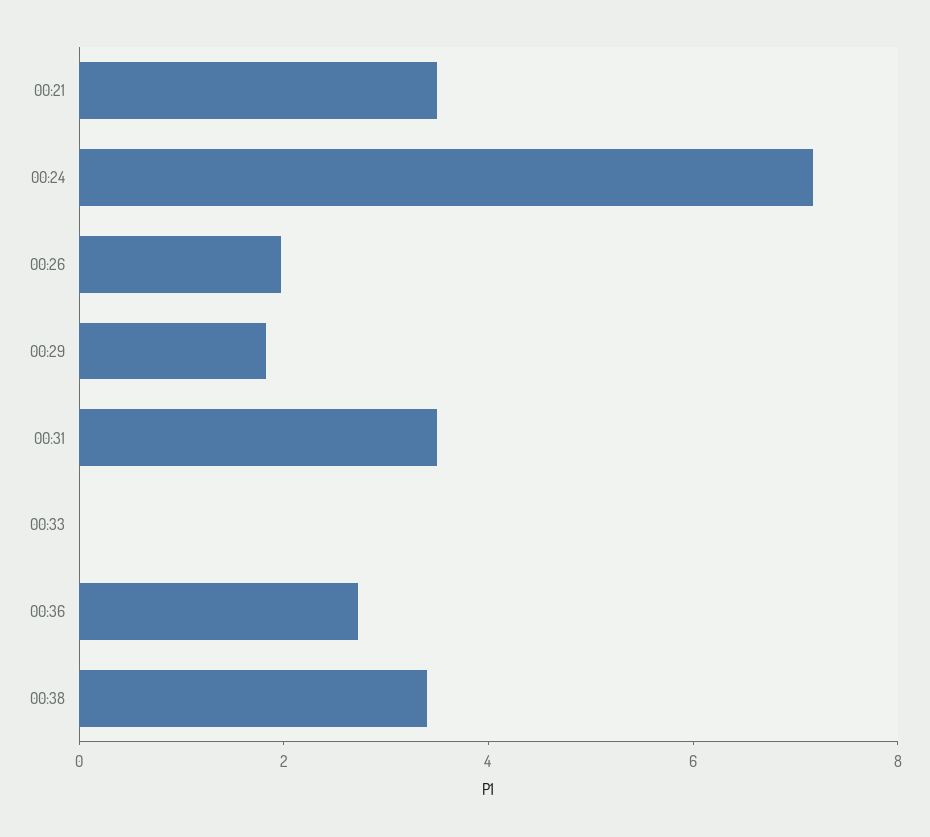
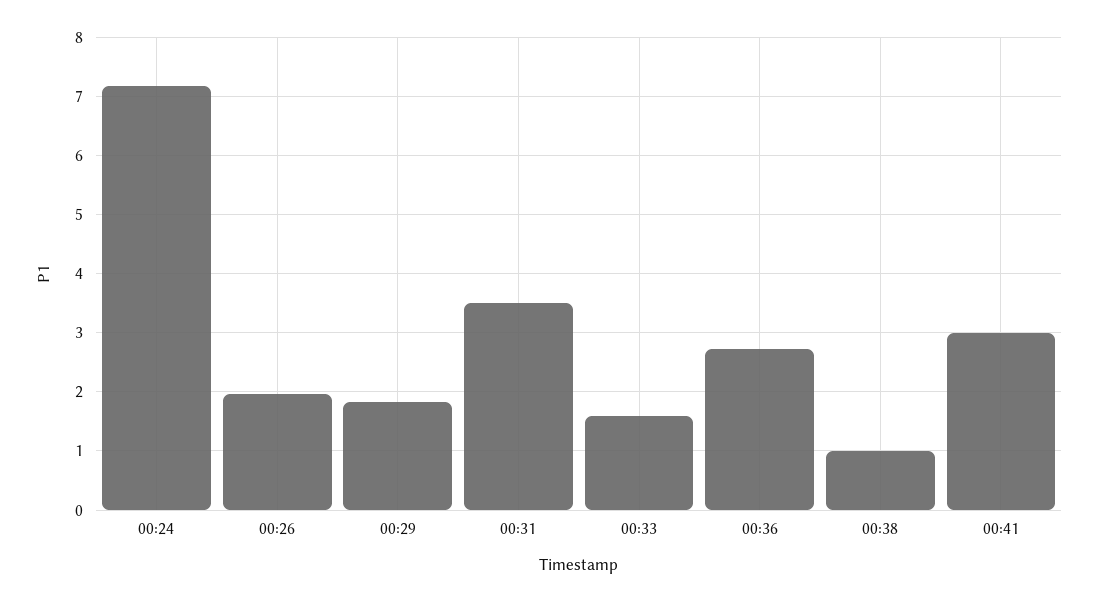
00:21: 3.5 -> none
00:33: 0 -> 1.6
00:38: 3.5 -> 1
00:41: none -> 3

